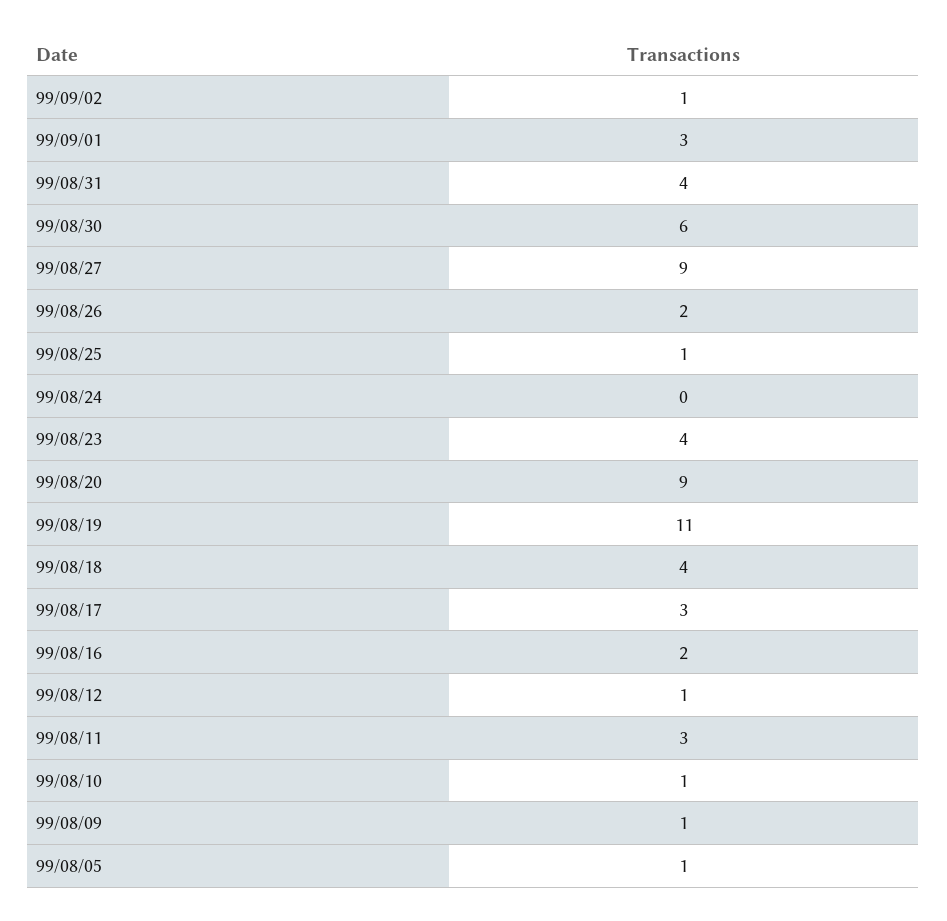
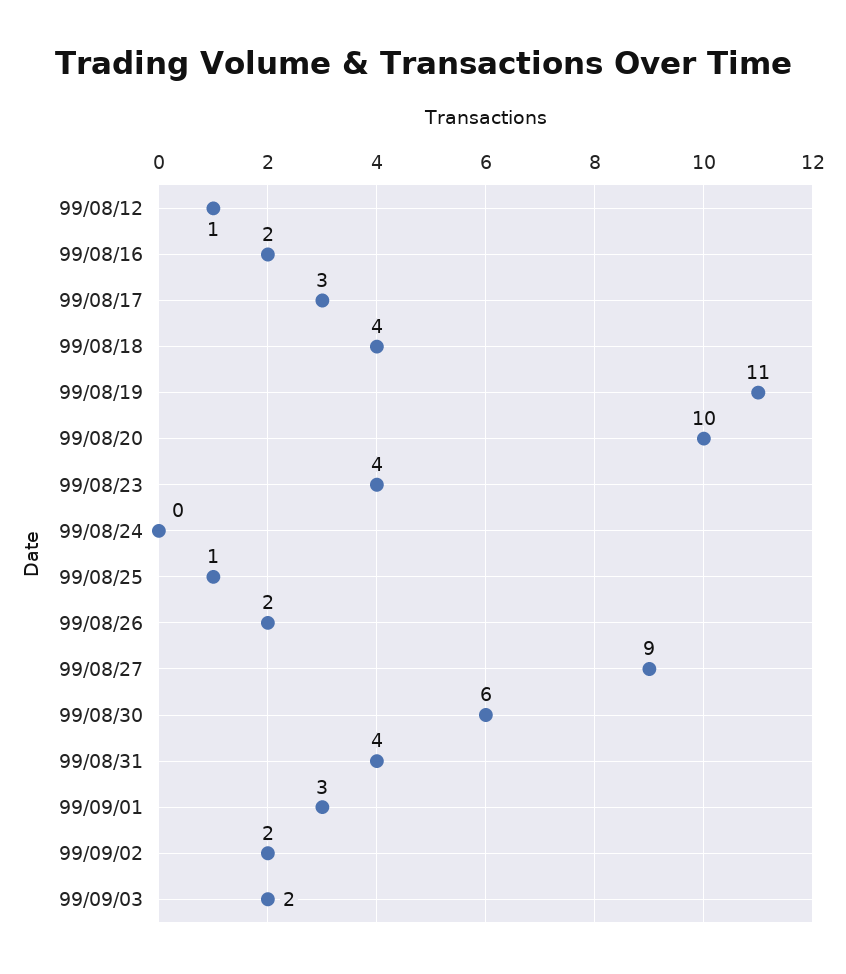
99/09/02: 1 -> 2
99/08/20: 9 -> 10
99/08/11: 3 -> none
99/08/10: 1 -> none
99/08/09: 1 -> none
99/08/05: 1 -> none
99/09/03: none -> 2

